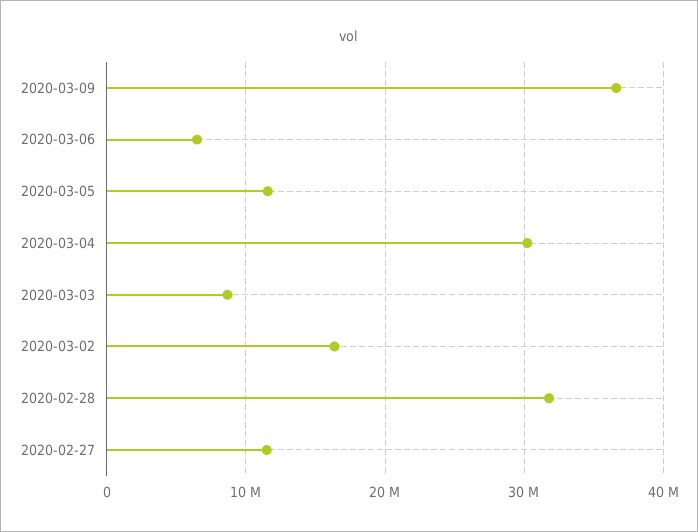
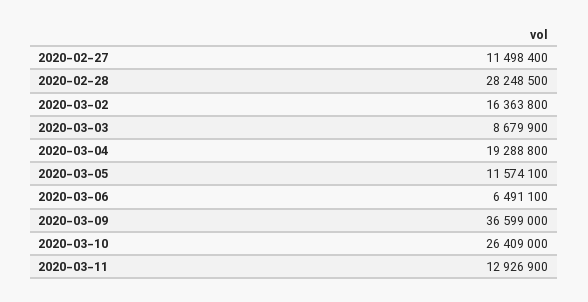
2020-03-04: 30000000 -> 19288800
2020-02-28: 32000000 -> 28248500
2020-03-10: none -> 26409000
2020-03-11: none -> 12926900

